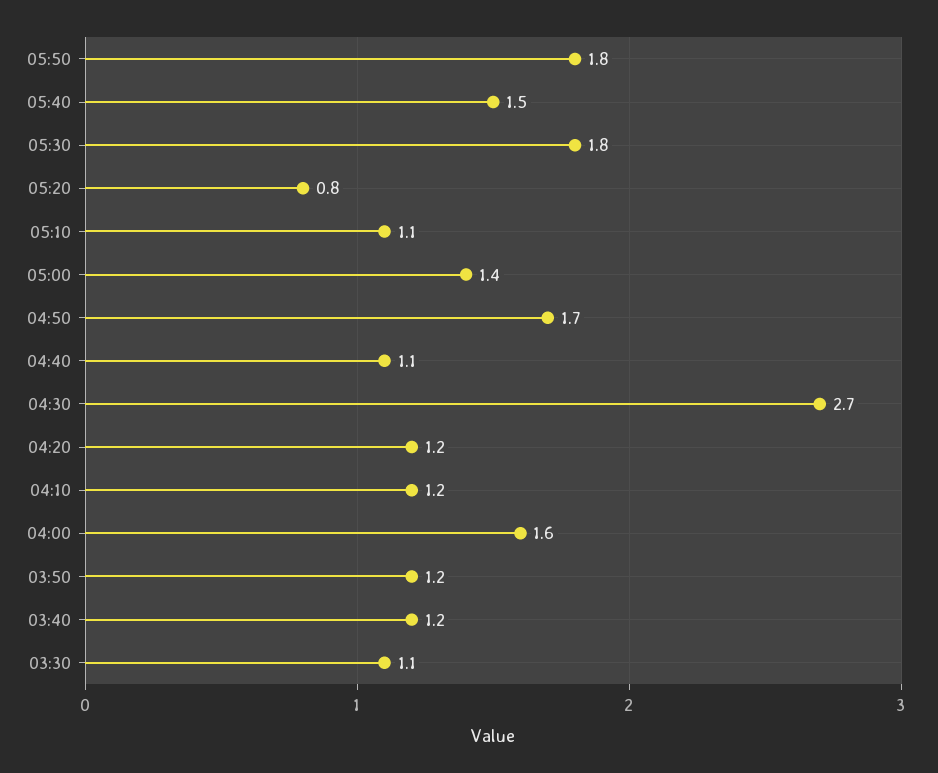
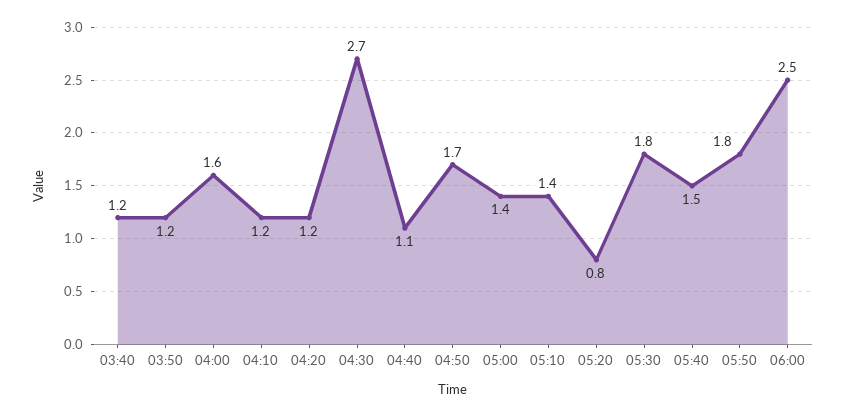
05:10: 1.1 -> 1.4
03:30: 1.1 -> none
06:00: none -> 2.5

